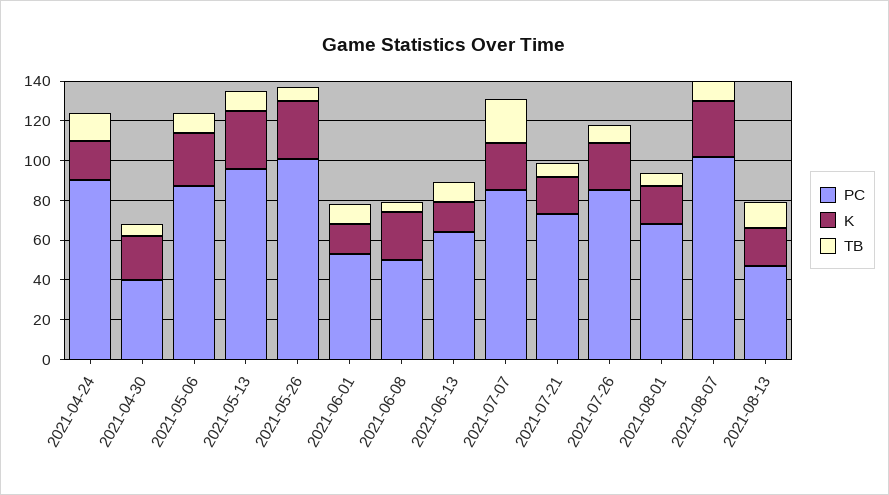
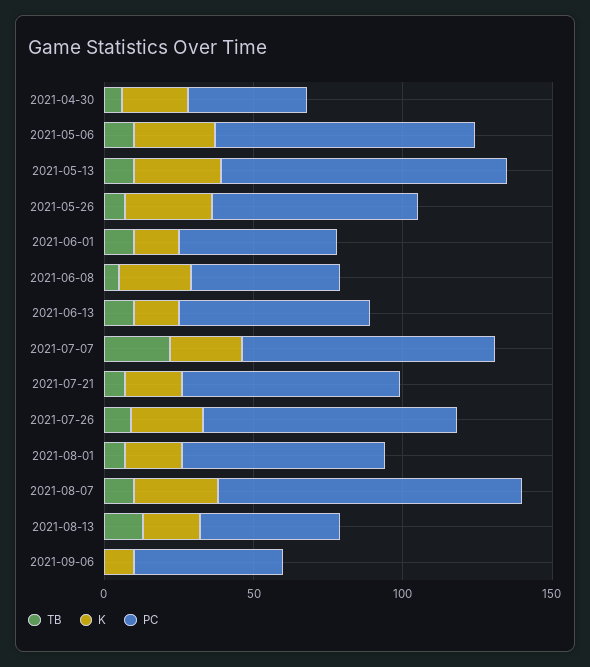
PC, 2021-04-24: 90 -> none
K, 2021-04-24: 20 -> none
TB, 2021-04-24: 15 -> none
PC, 2021-05-26: 100 -> 70
TB, 2021-09-06: none -> 0
K, 2021-09-06: none -> 10
PC, 2021-09-06: none -> 50

